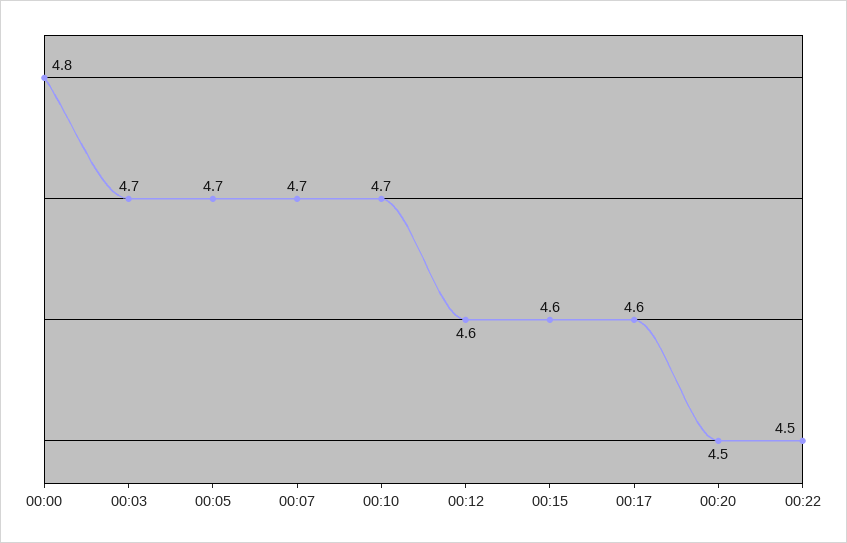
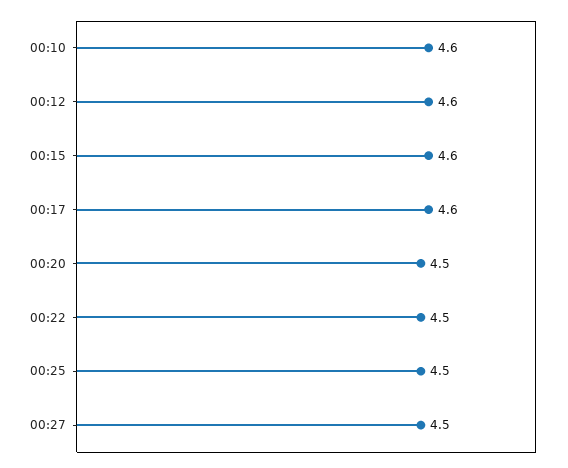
00:00: 4.8 -> none
00:03: 4.7 -> none
00:05: 4.7 -> none
00:07: 4.7 -> none
00:10: 4.7 -> 4.6
00:25: none -> 4.5
00:27: none -> 4.5

